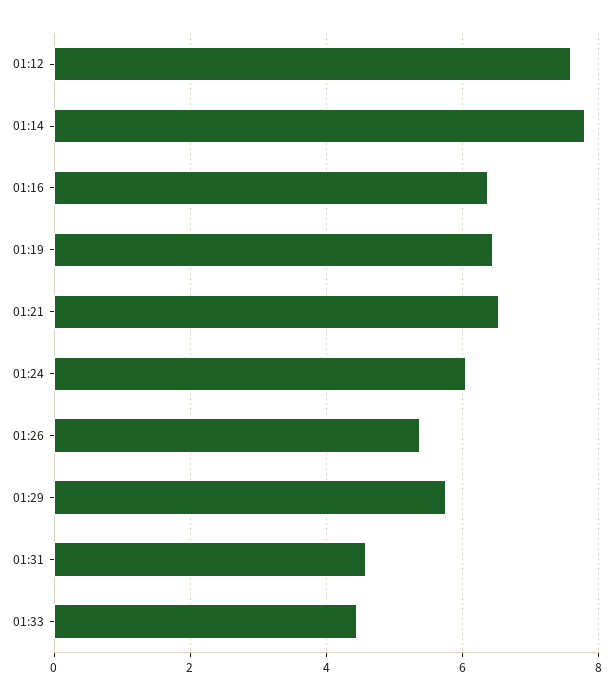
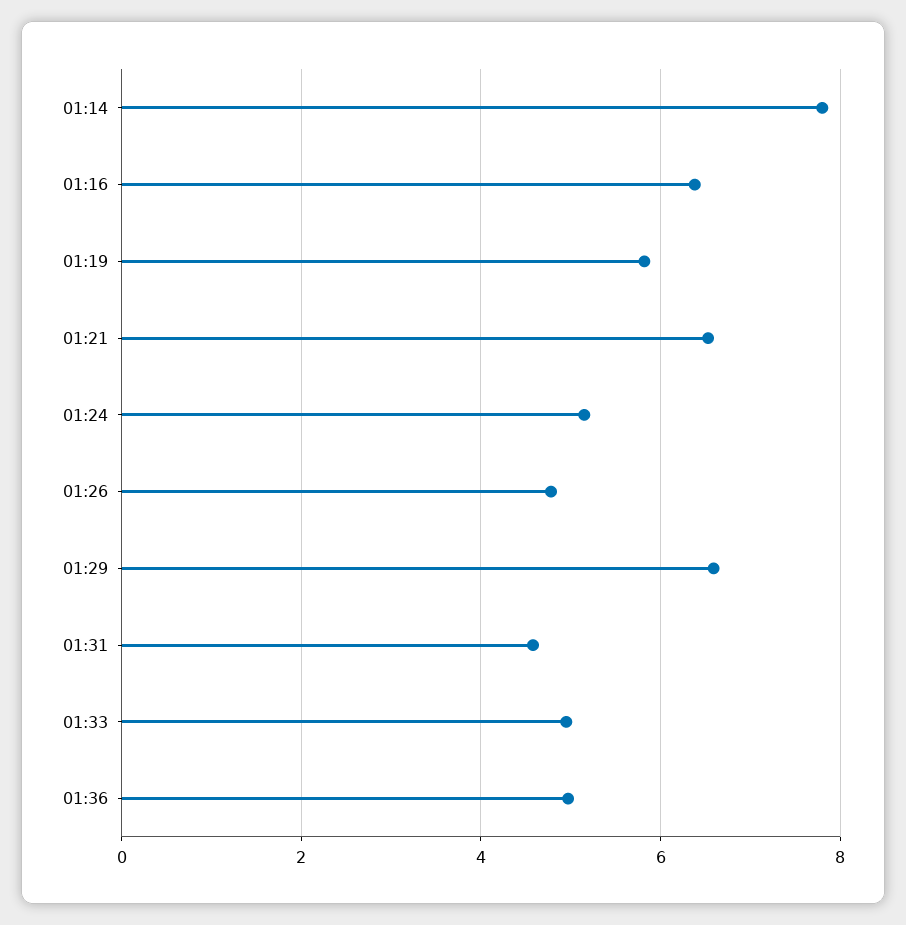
01:12: 7.6 -> none
01:19: 6.4 -> 5.8
01:24: 6 -> 5.2
01:26: 5.4 -> 4.8
01:29: 5.8 -> 6.6
01:33: 4.4 -> 5
01:36: none -> 5

